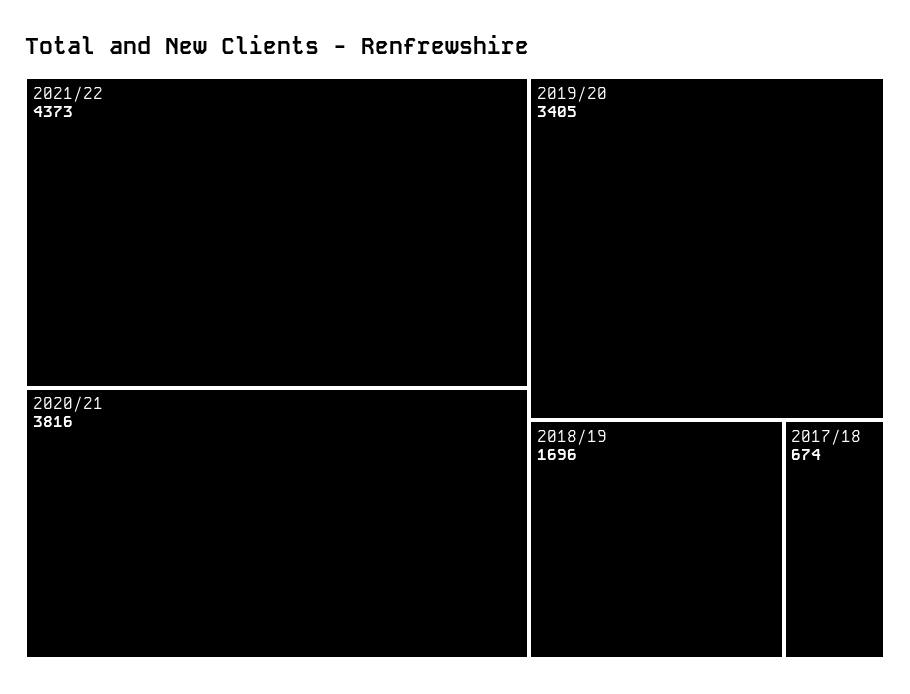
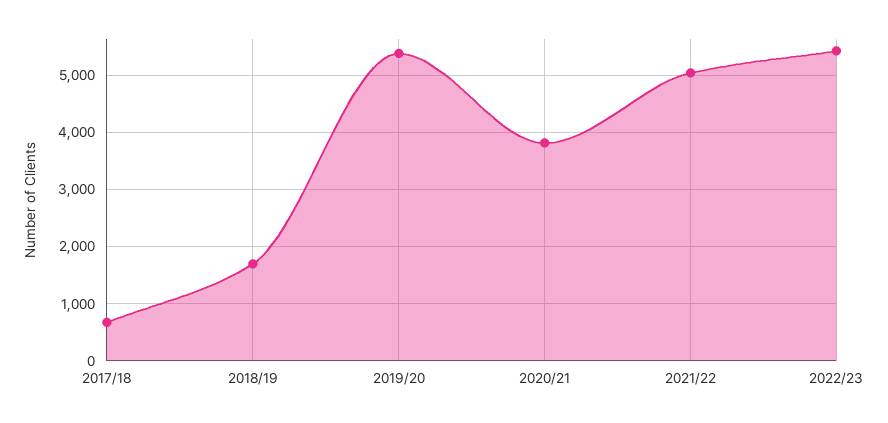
2021/22: 4373 -> 5000
2019/20: 3405 -> 5400
2022/23: none -> 5400

